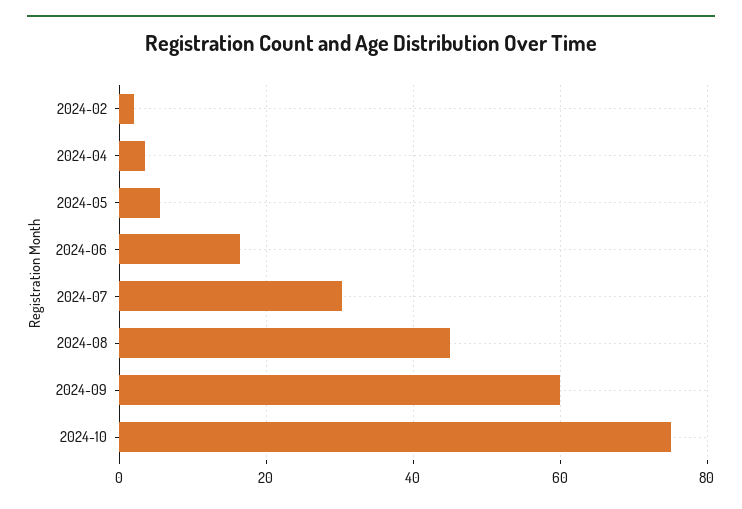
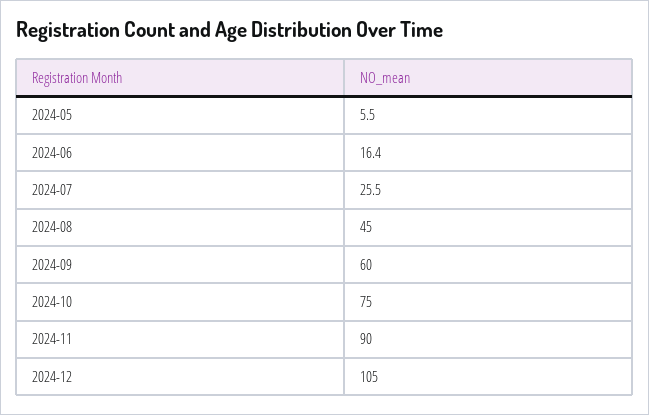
2024-02: 2 -> none
2024-04: 4 -> none
2024-07: 30 -> 25.5
2024-11: none -> 90
2024-12: none -> 105

